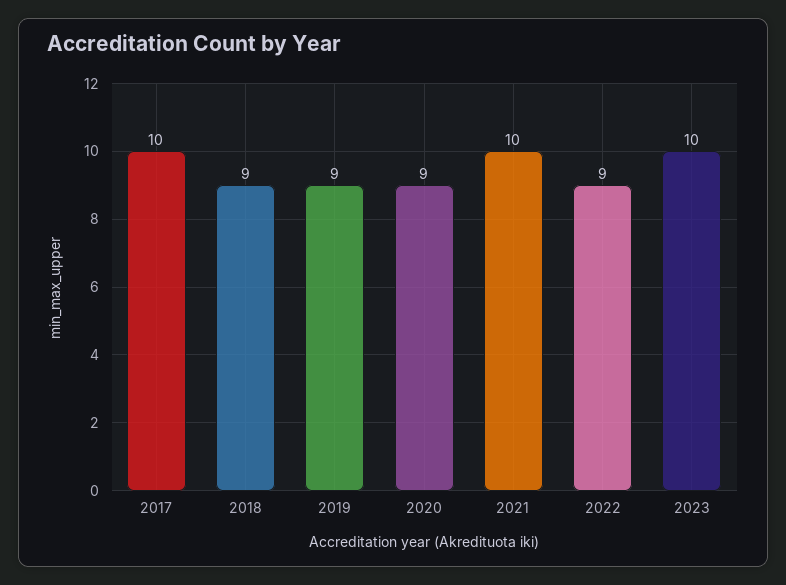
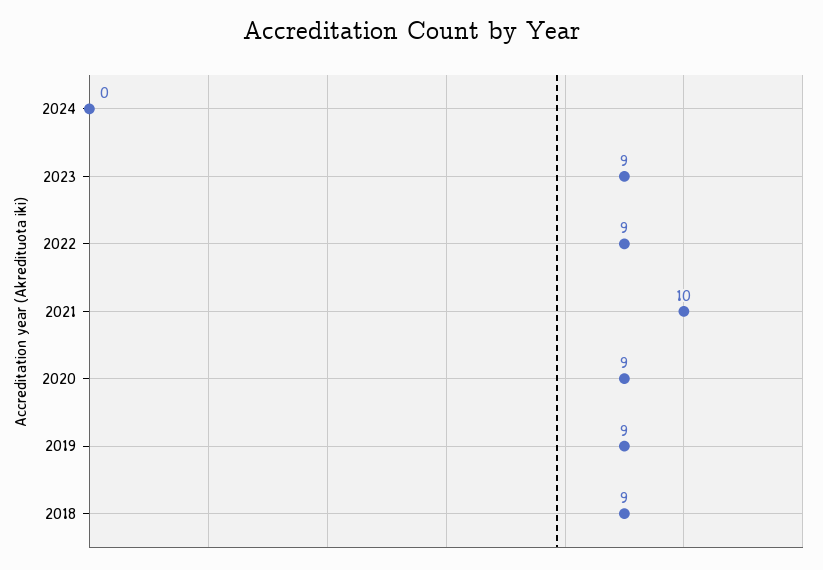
2017: 10 -> none
2023: 10 -> 9
2024: none -> 0

